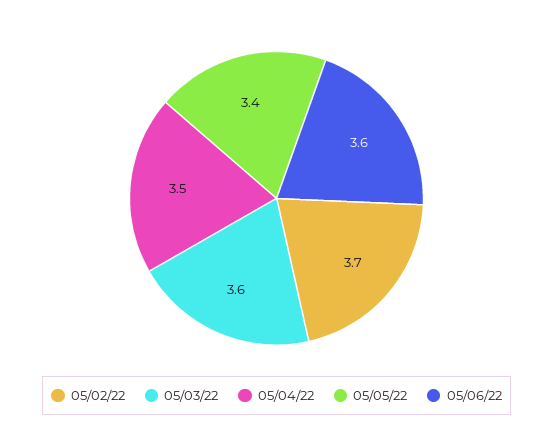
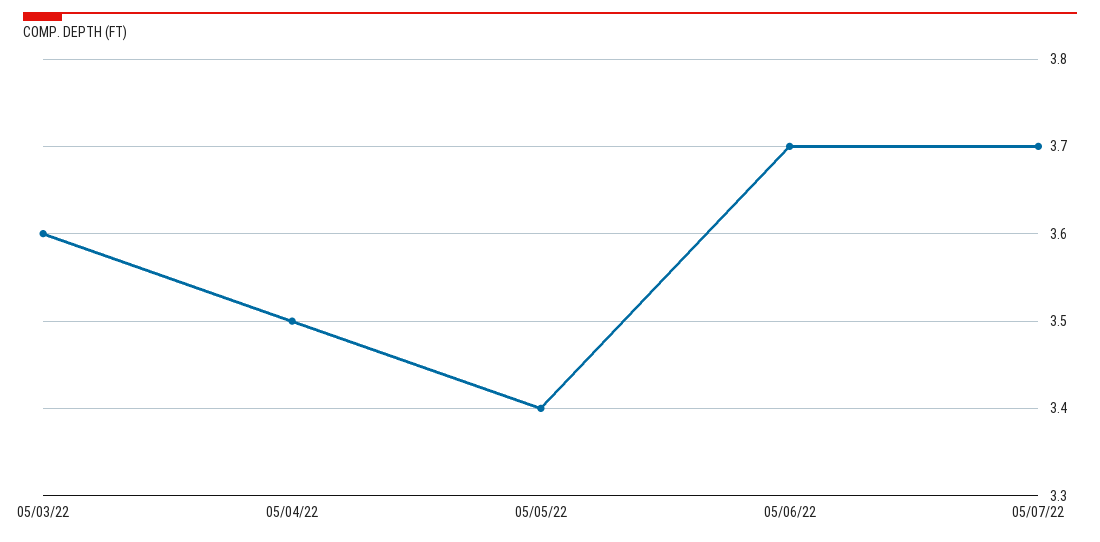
05/02/22: 3.7 -> none
05/06/22: 3.6 -> 3.7
05/07/22: none -> 3.7

